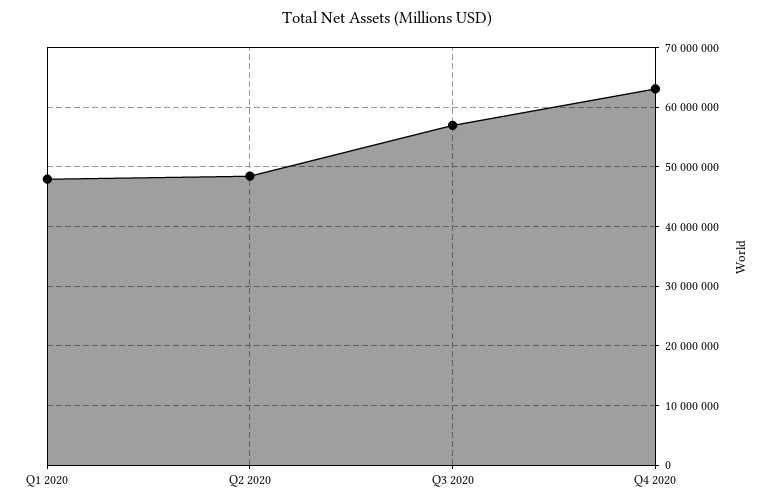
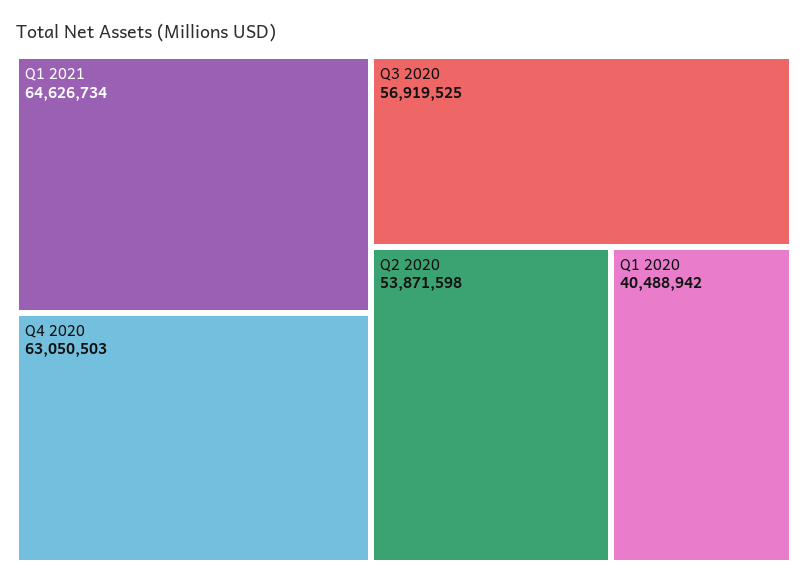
Q1 2020: 48000000 -> 40488942
Q2 2020: 48000000 -> 53871598
Q1 2021: none -> 64626734

